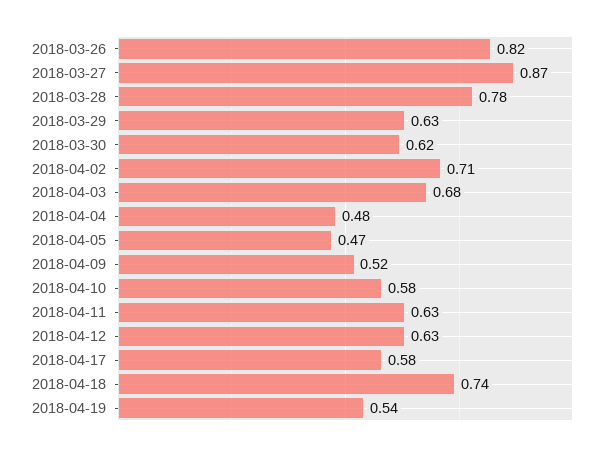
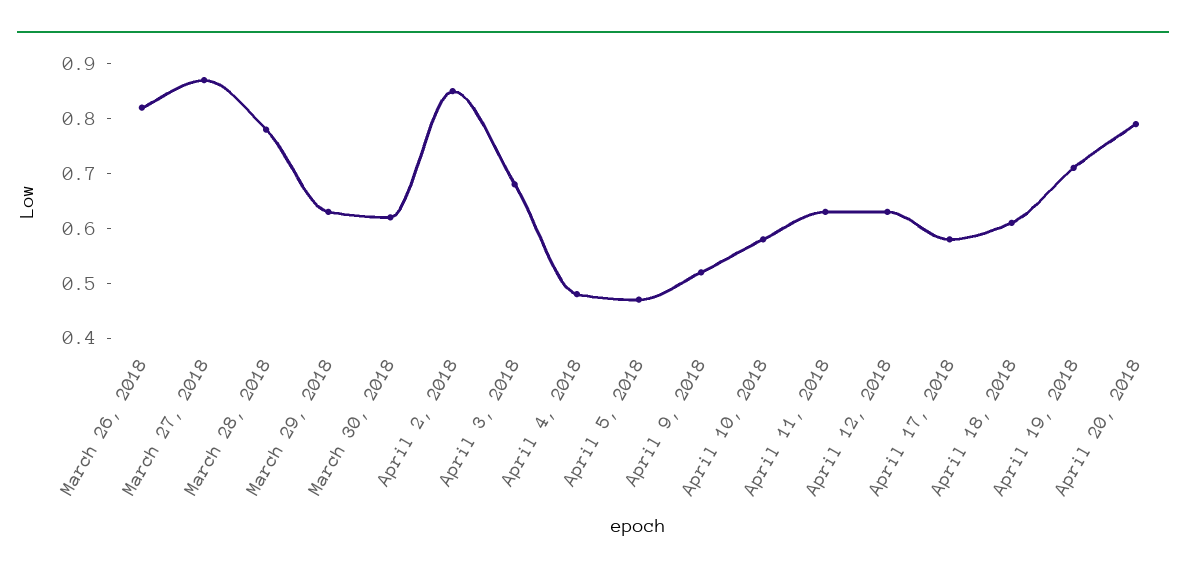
2018-04-02: 0.71 -> 0.85
2018-04-18: 0.74 -> 0.6
2018-04-19: 0.54 -> 0.7
April 20, 2018: none -> 0.8

